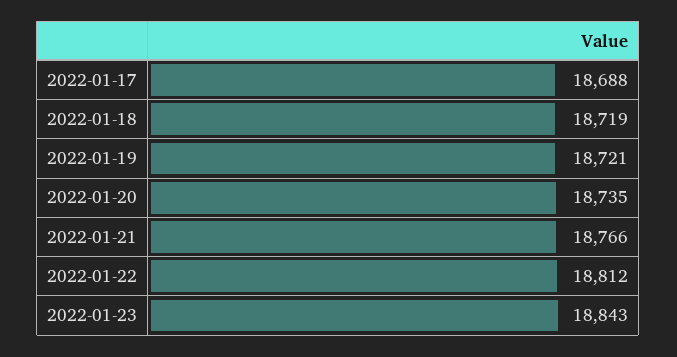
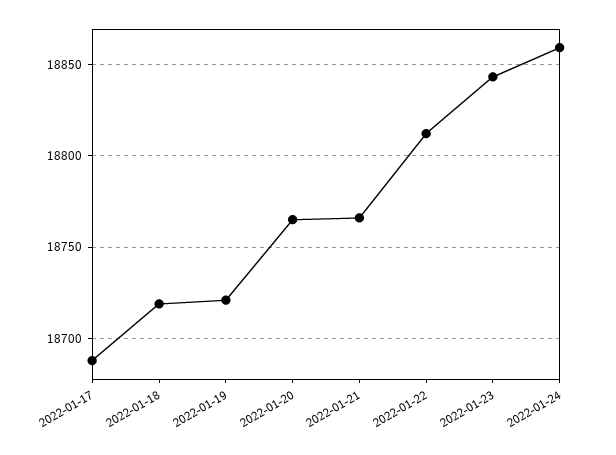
2022-01-20: 18735 -> 18765
2022-01-24: none -> 18860

